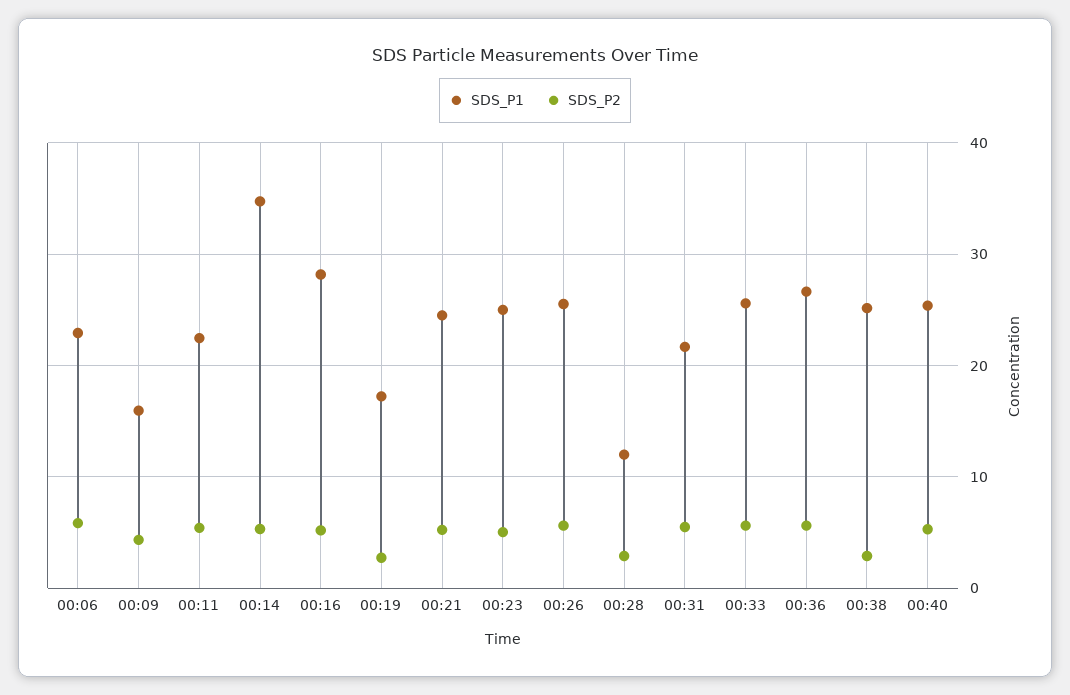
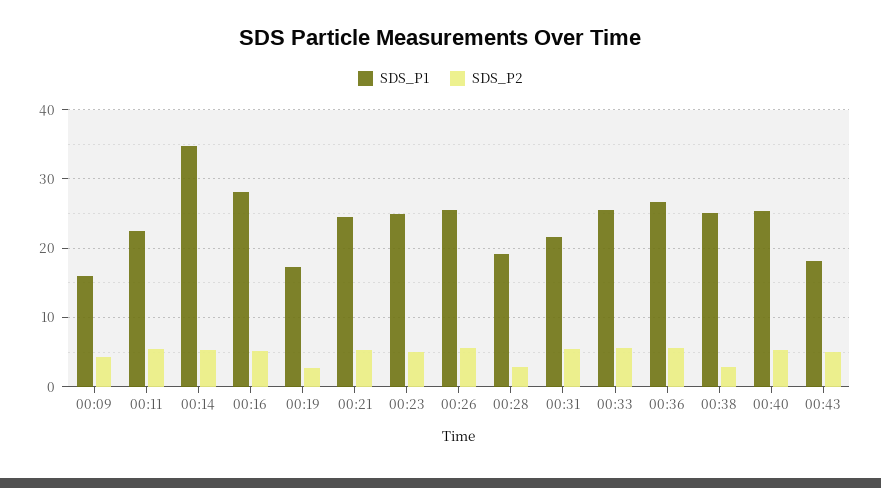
SDS_P1, 00:06: 23 -> none
SDS_P2, 00:06: 6 -> none
SDS_P1, 00:28: 12 -> 19
SDS_P1, 00:43: none -> 18
SDS_P2, 00:43: none -> 5

